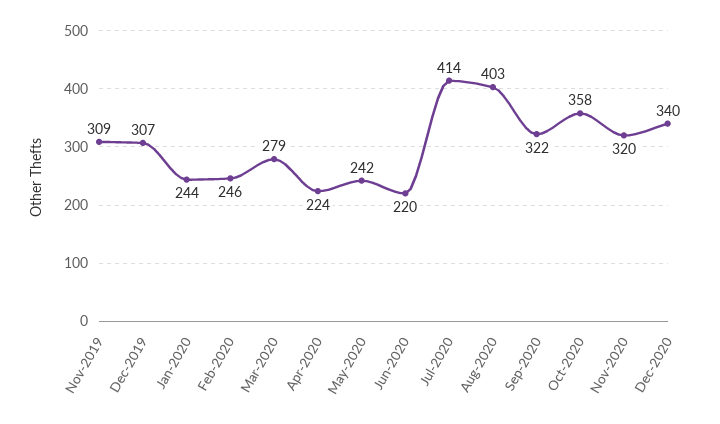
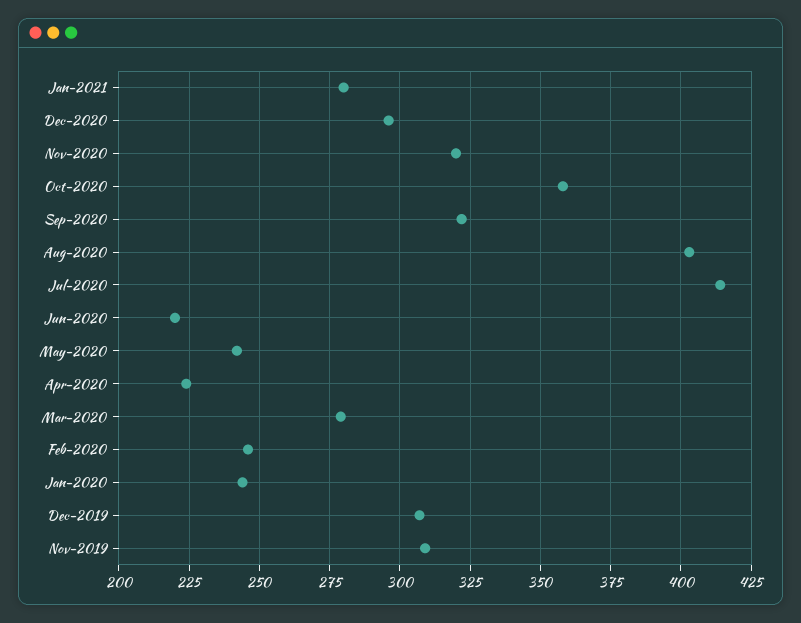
Dec-2020: 340 -> 295
Jan-2021: none -> 280

